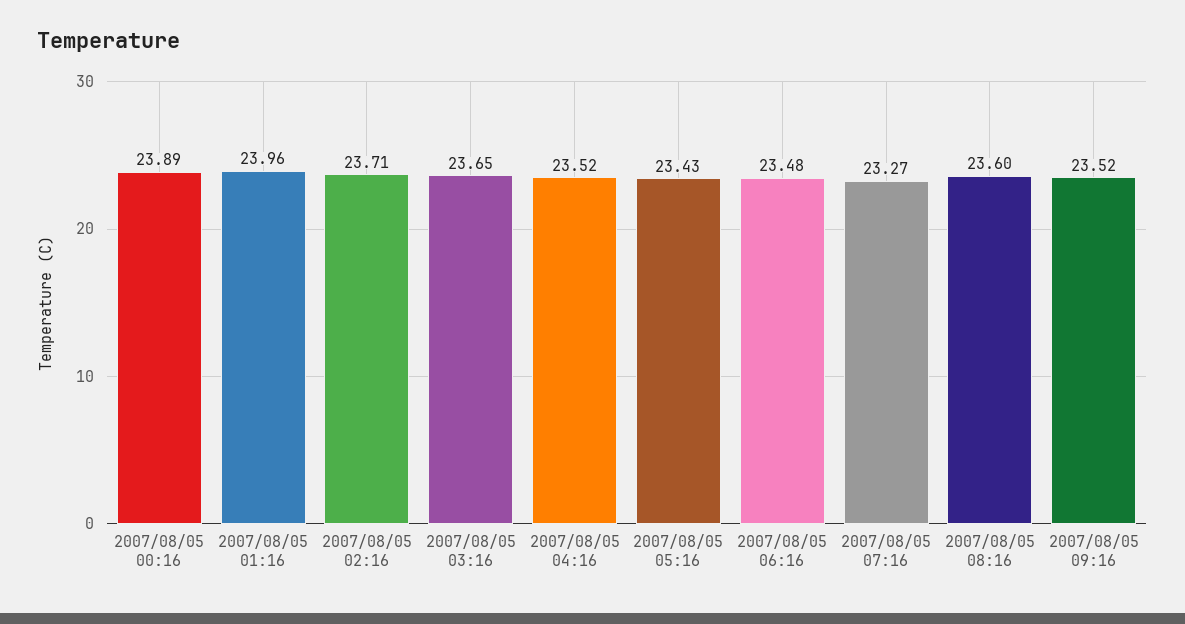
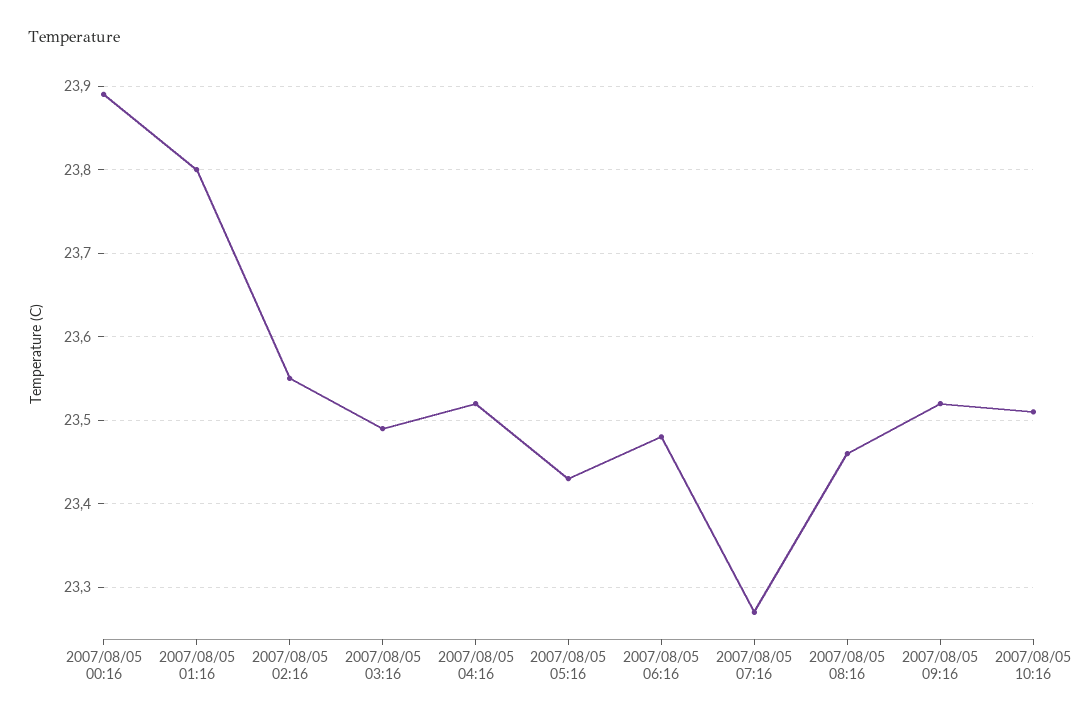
2007/08/05 01:16: 23.96 -> 23.8
2007/08/05 02:16: 23.71 -> 23.55
2007/08/05 03:16: 23.65 -> 23.49
2007/08/05 08:16: 23.6 -> 23.46
2007/08/05 10:16: none -> 23.51

